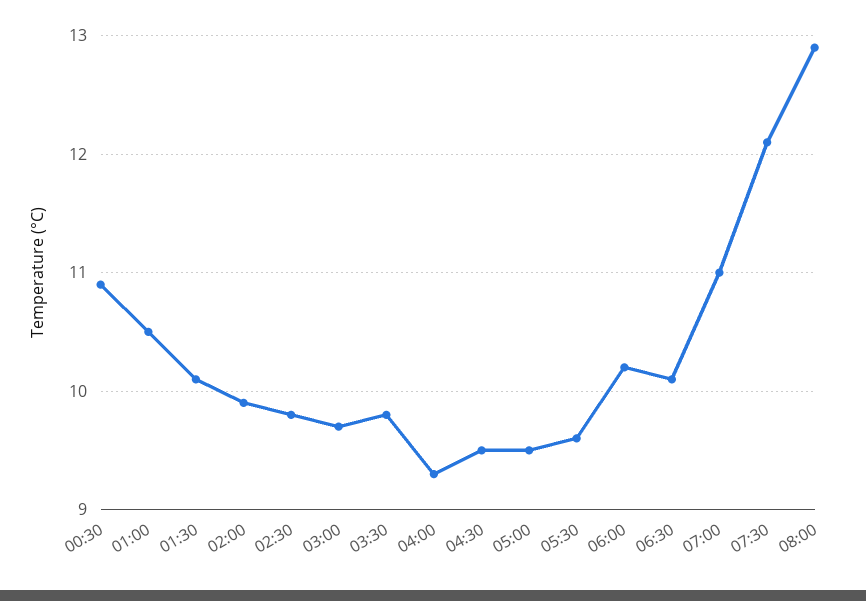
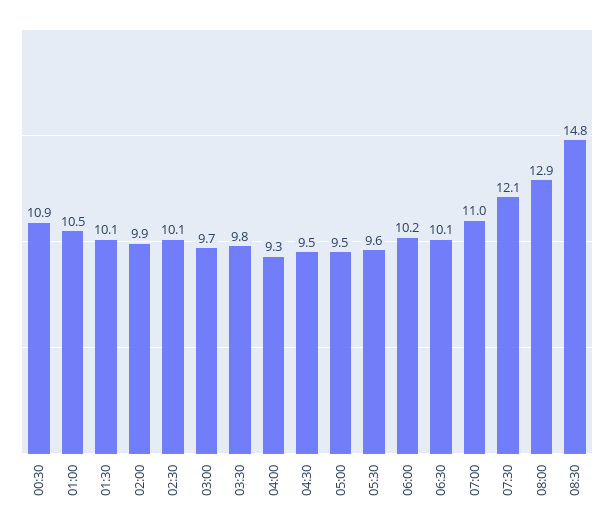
02:30: 9.8 -> 10.1
08:30: none -> 14.8

